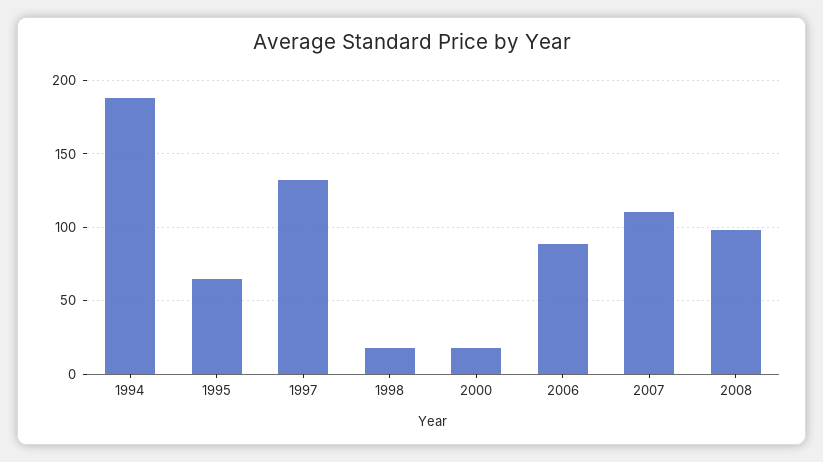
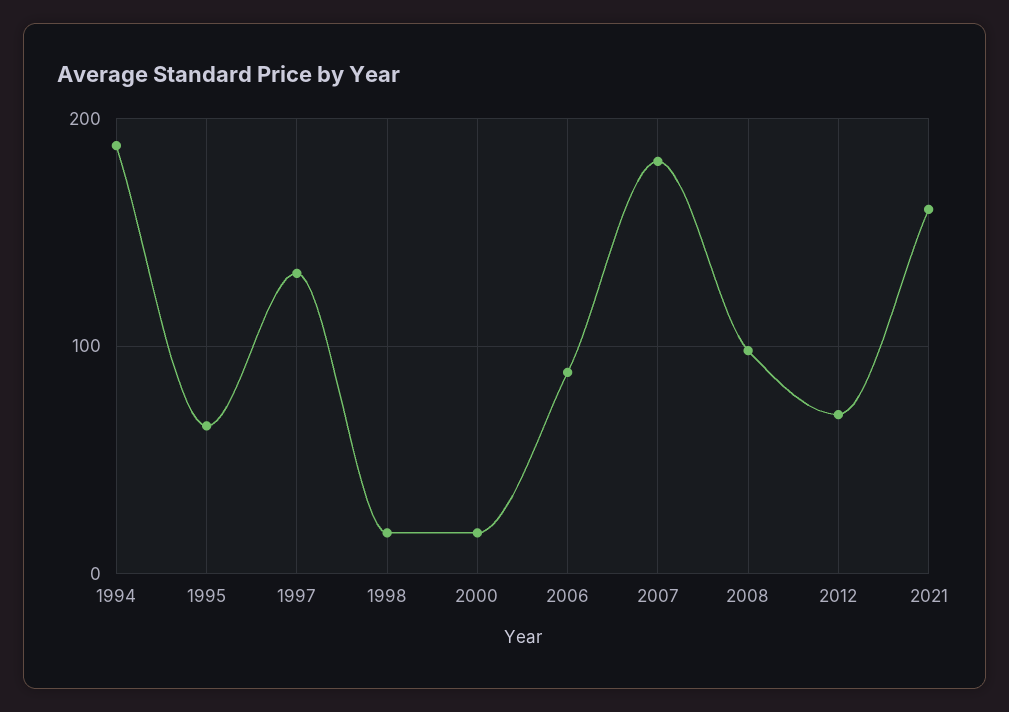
2007: 110 -> 180
2012: none -> 70
2021: none -> 160

